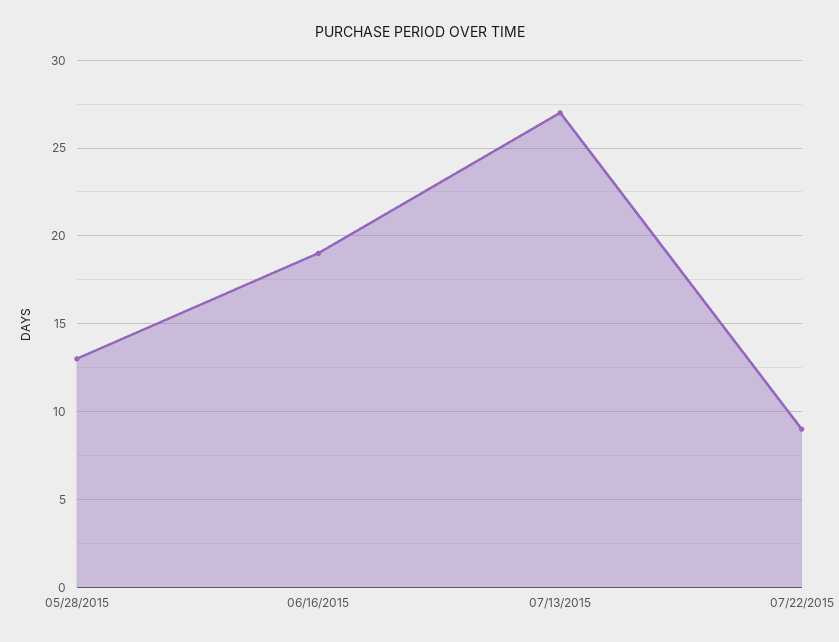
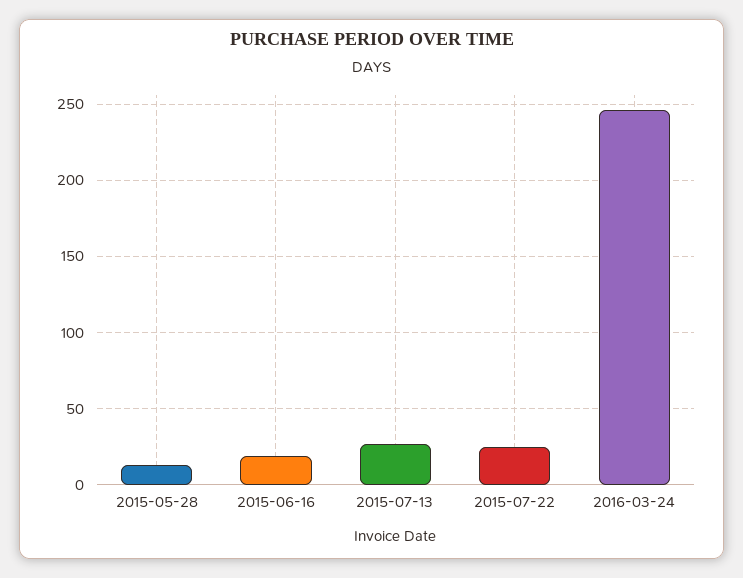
07/22/2015: 9 -> 25
2016-03-24: none -> 245

